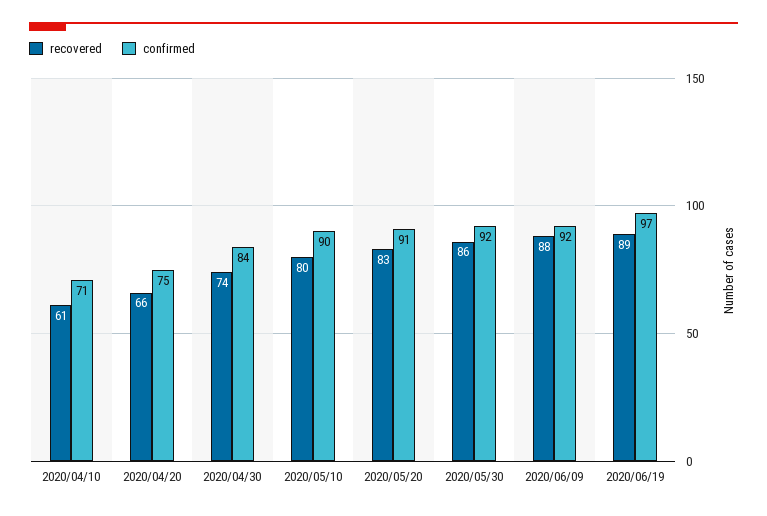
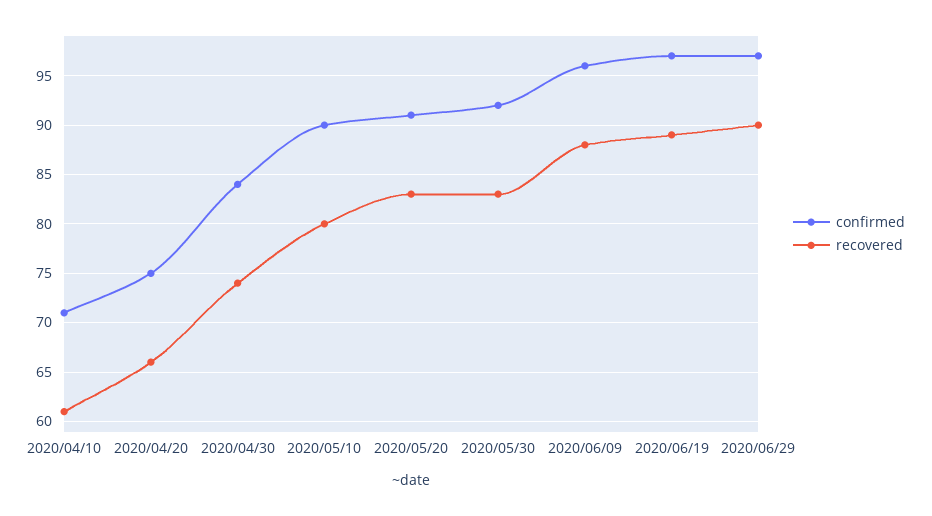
recovered, 2020/05/30: 86 -> 83
confirmed, 2020/06/09: 92 -> 96
confirmed, 2020/06/29: none -> 97
recovered, 2020/06/29: none -> 90

